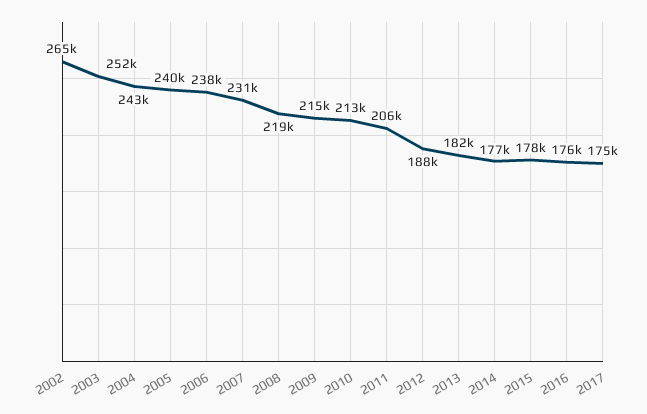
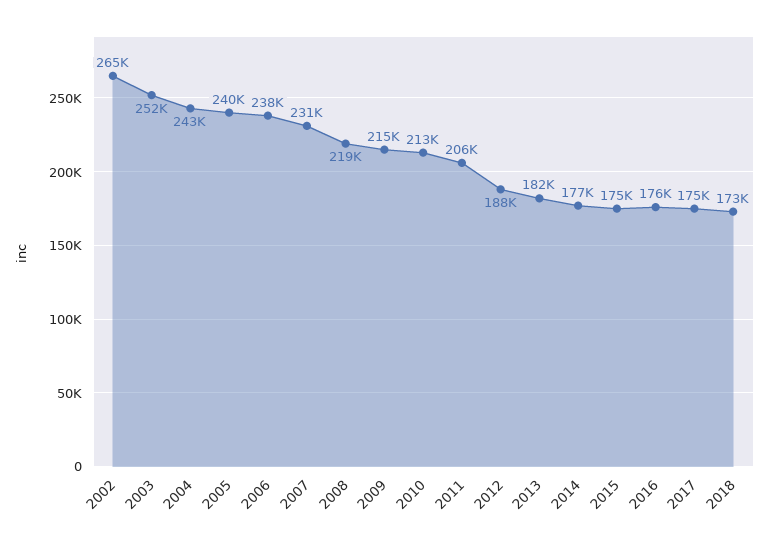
2015: 178000 -> 175000
2018: none -> 173000

